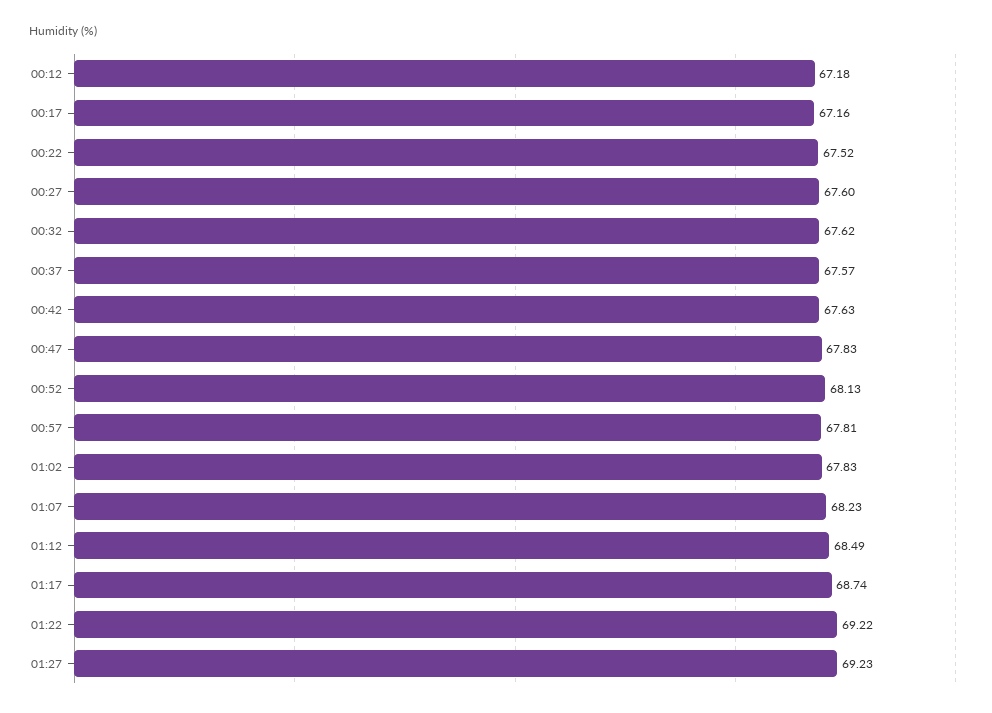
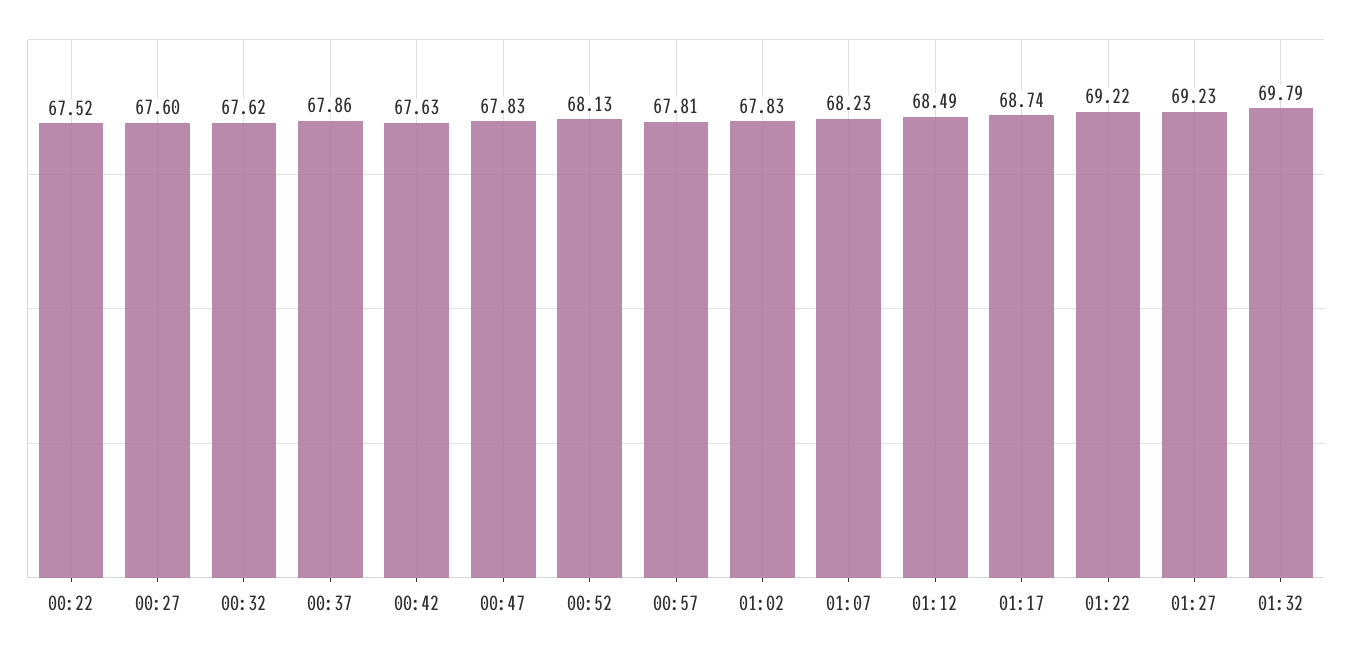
00:12: 67.18 -> none
00:17: 67.16 -> none
00:37: 67.57 -> 67.86
01:32: none -> 69.79

